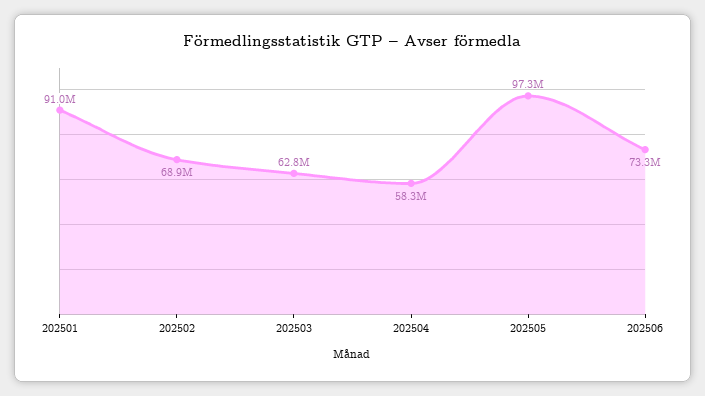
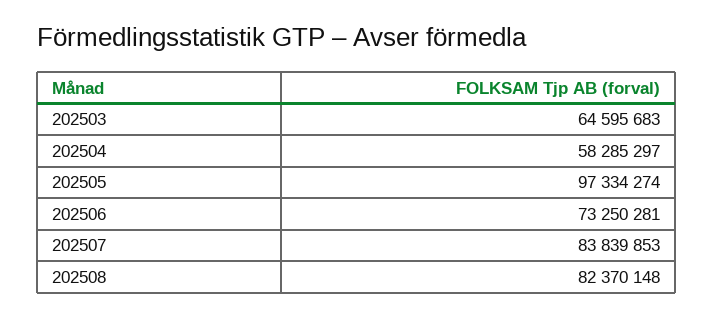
202501: 91000000 -> none
202502: 68900000 -> none
202503: 62800000 -> 64595683
202507: none -> 83839853
202508: none -> 82370148

